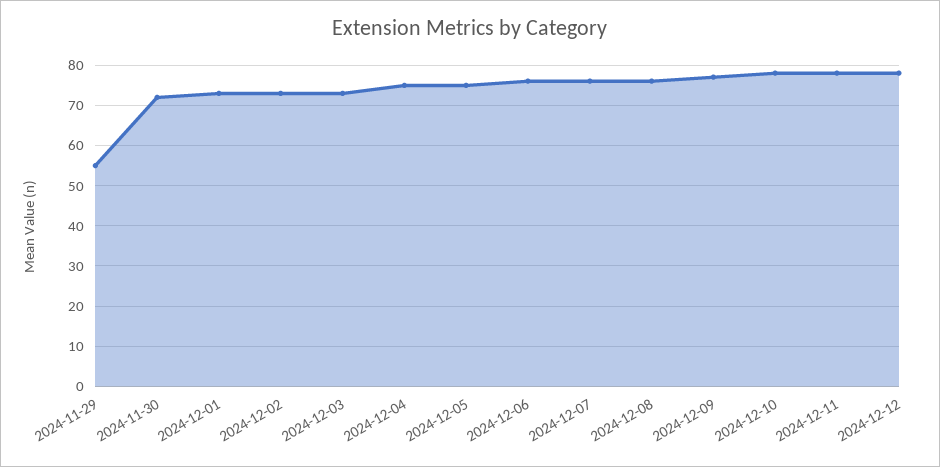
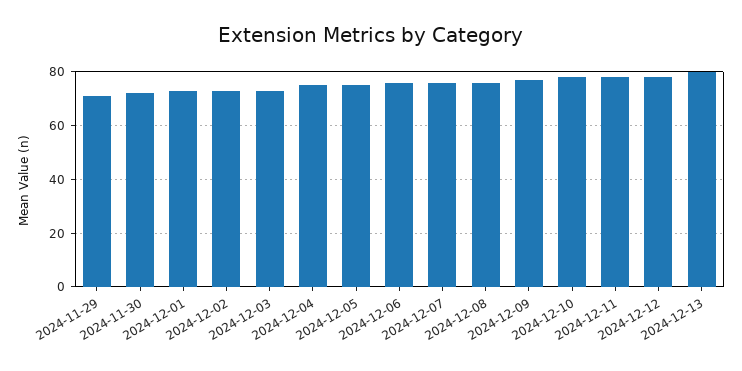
2024-11-29: 55 -> 70
2024-12-13: none -> 80

